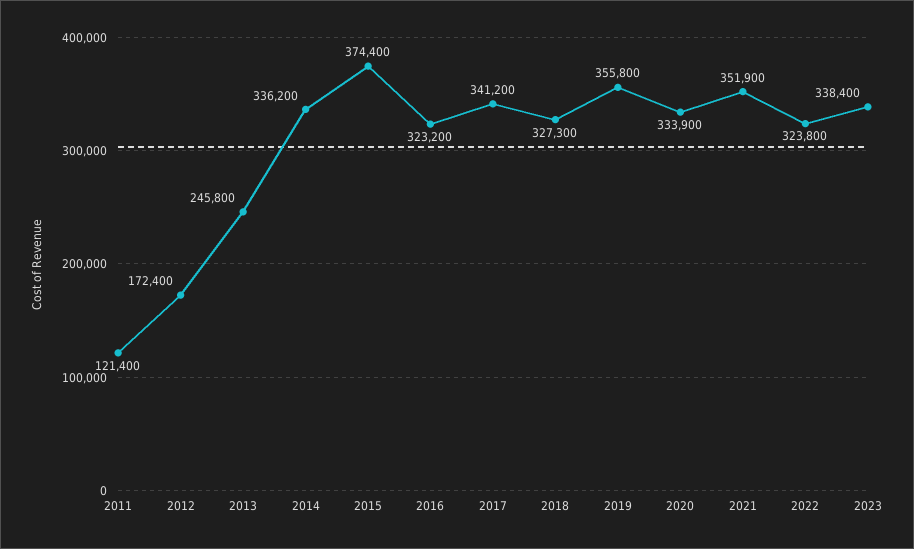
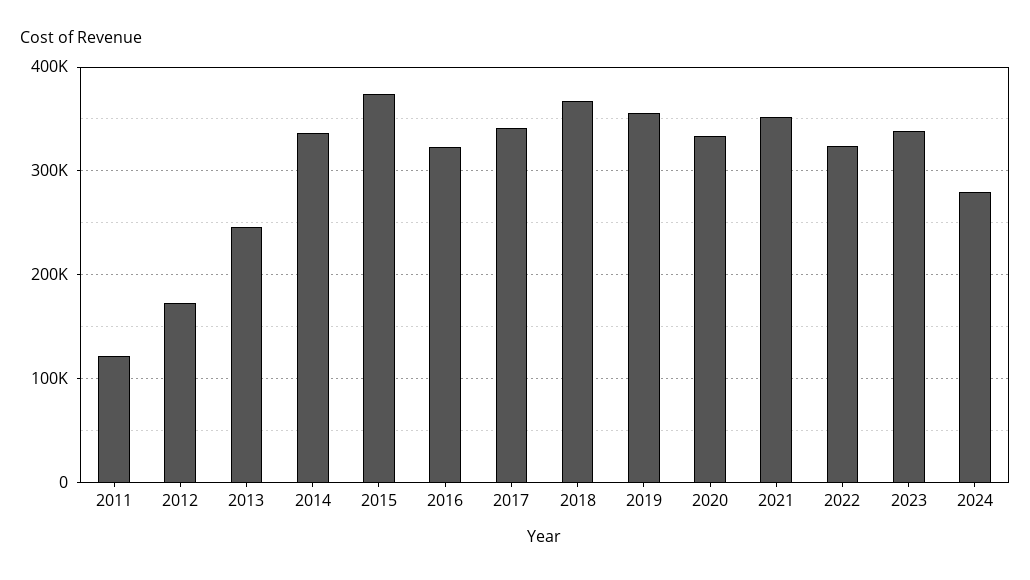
2018: 327300 -> 370000
2024: none -> 280000

